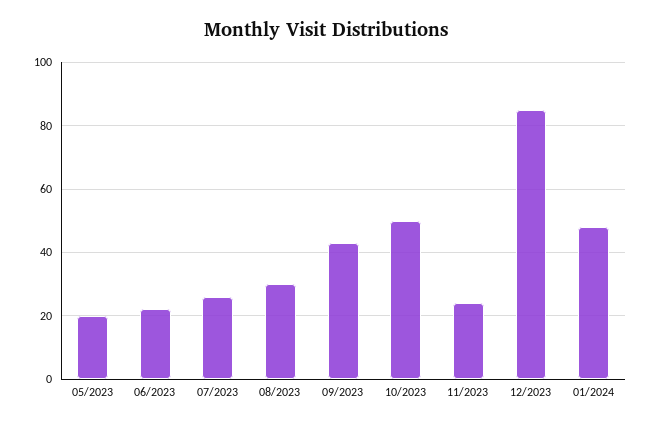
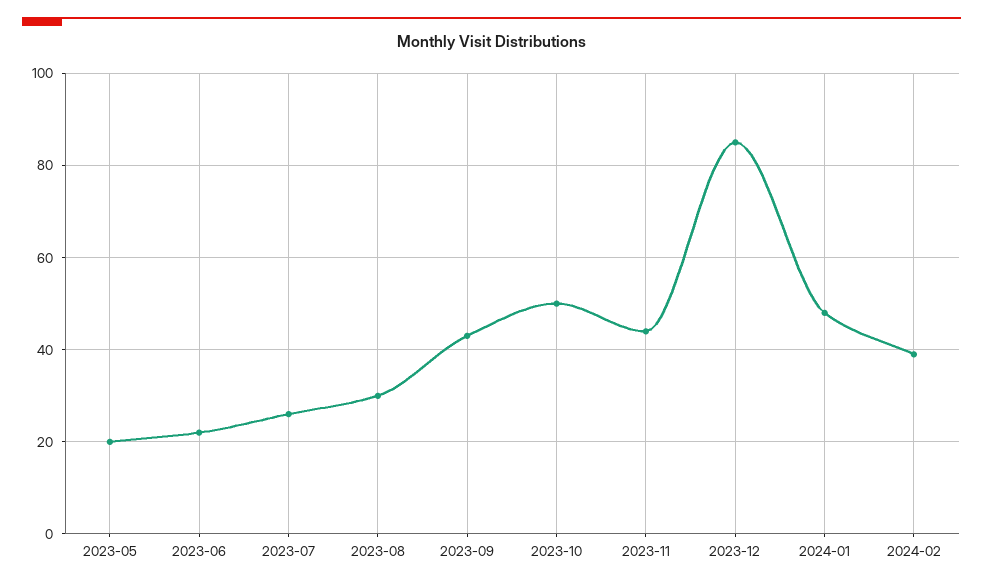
11/2023: 25 -> 45
2024-02: none -> 40

